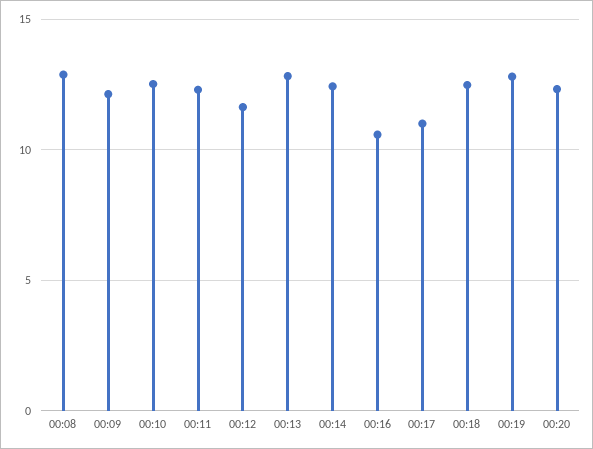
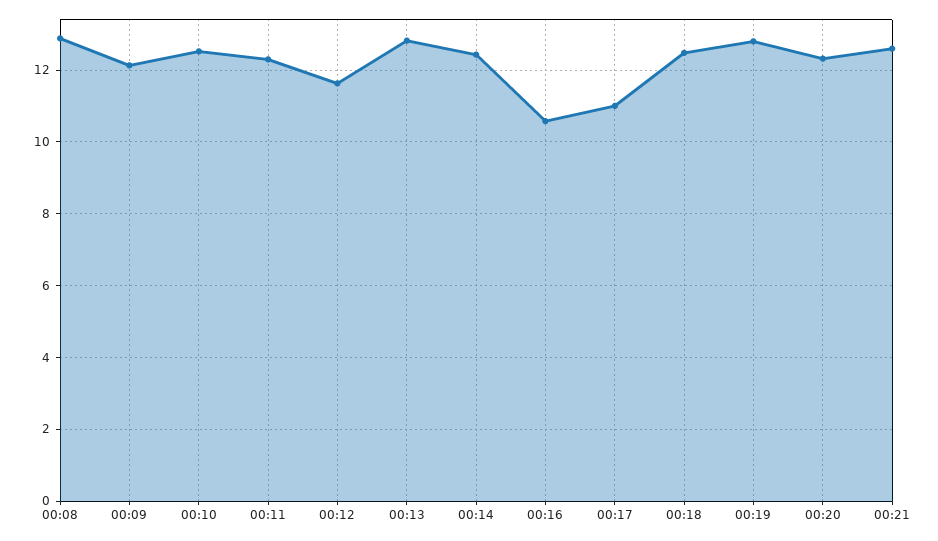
00:21: none -> 12.6

